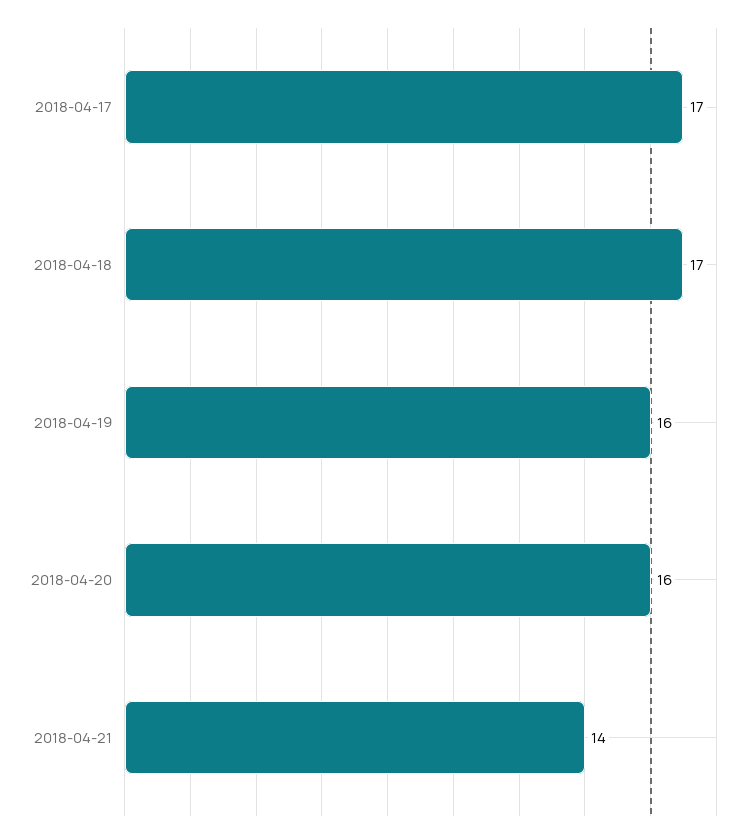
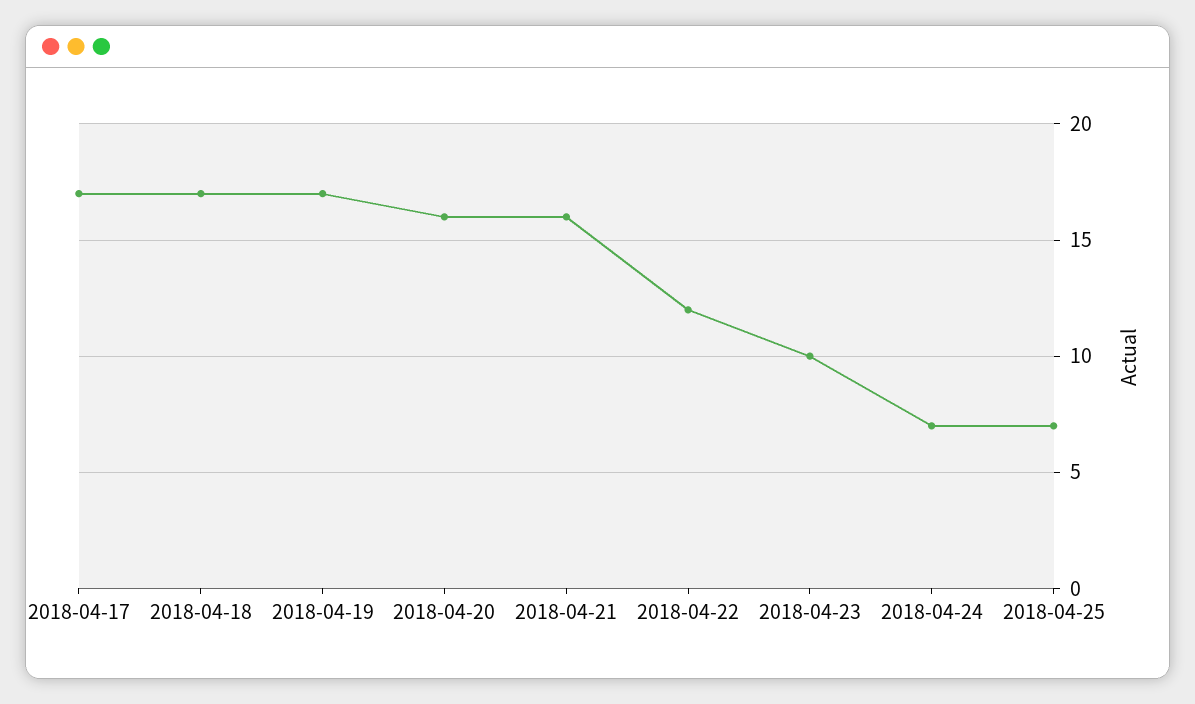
2018-04-19: 16 -> 17
2018-04-21: 14 -> 16
2018-04-22: none -> 12
2018-04-23: none -> 10
2018-04-24: none -> 7
2018-04-25: none -> 7

